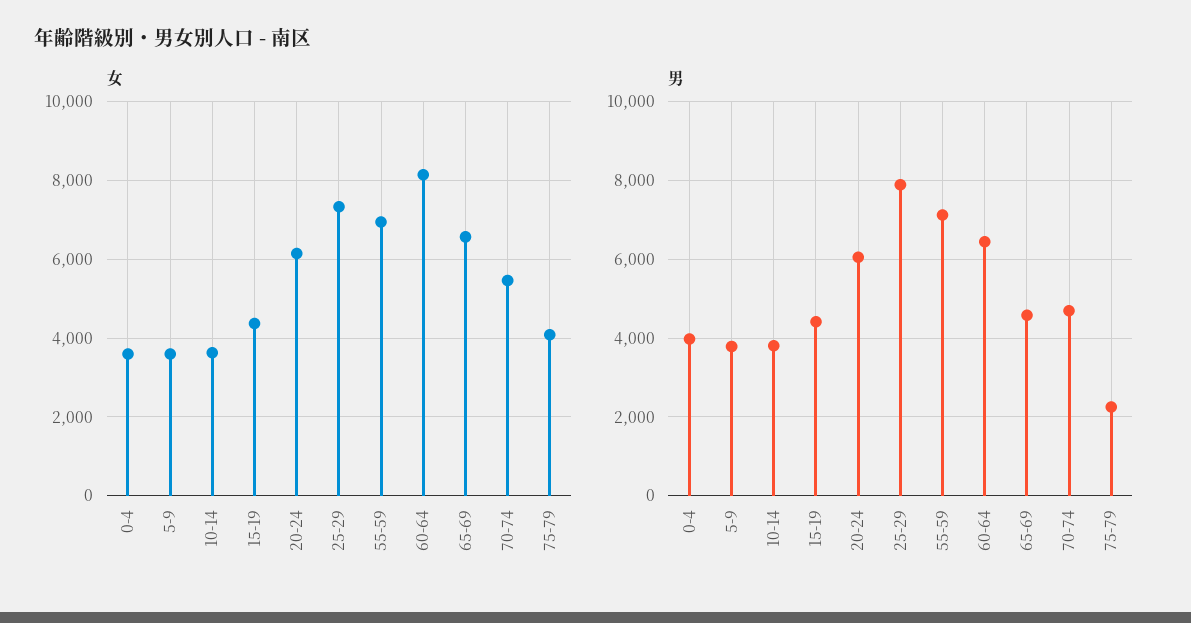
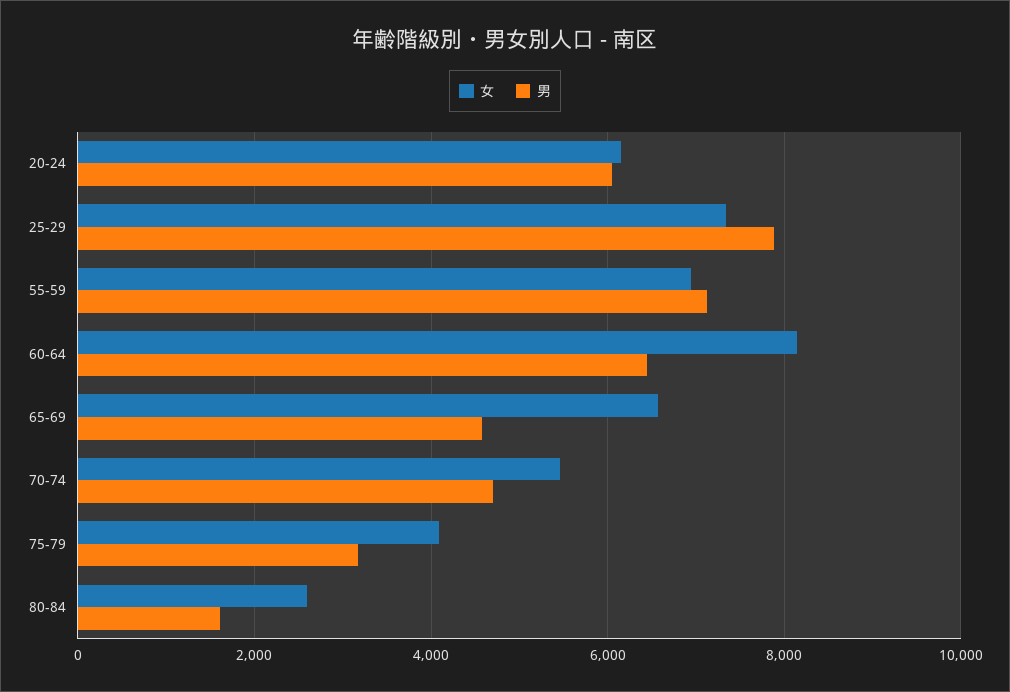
女, 0-4: 3600 -> none
女, 5-9: 3600 -> none
女, 10-14: 3600 -> none
女, 15-19: 4400 -> none
男, 0-4: 4000 -> none
男, 5-9: 3800 -> none
男, 10-14: 3800 -> none
男, 15-19: 4400 -> none
男, 75-79: 2200 -> 3200
女, 80-84: none -> 2600
男, 80-84: none -> 1600

